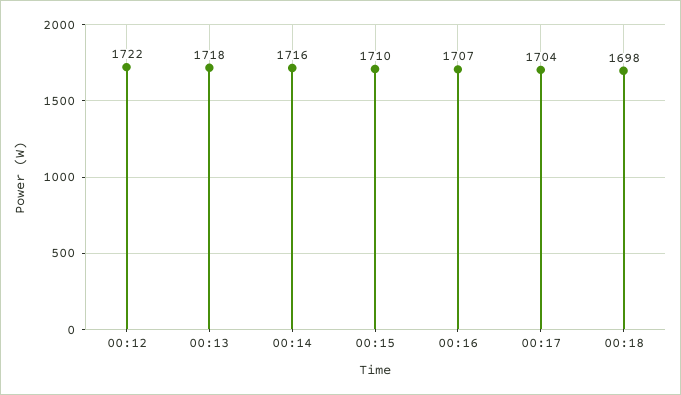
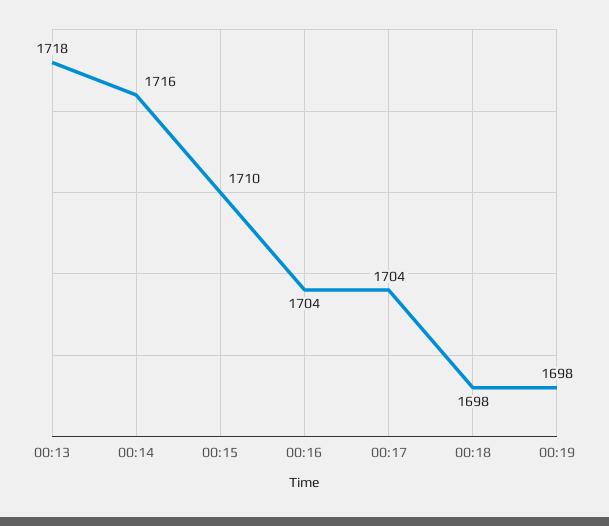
00:12: 1722 -> none
00:16: 1707 -> 1704
00:19: none -> 1698

